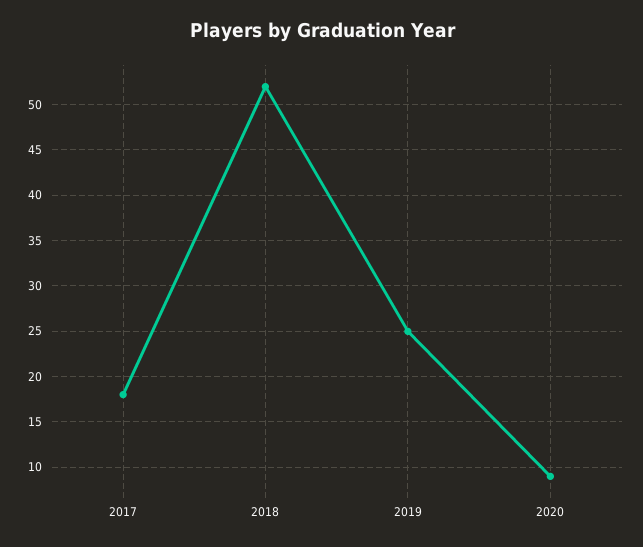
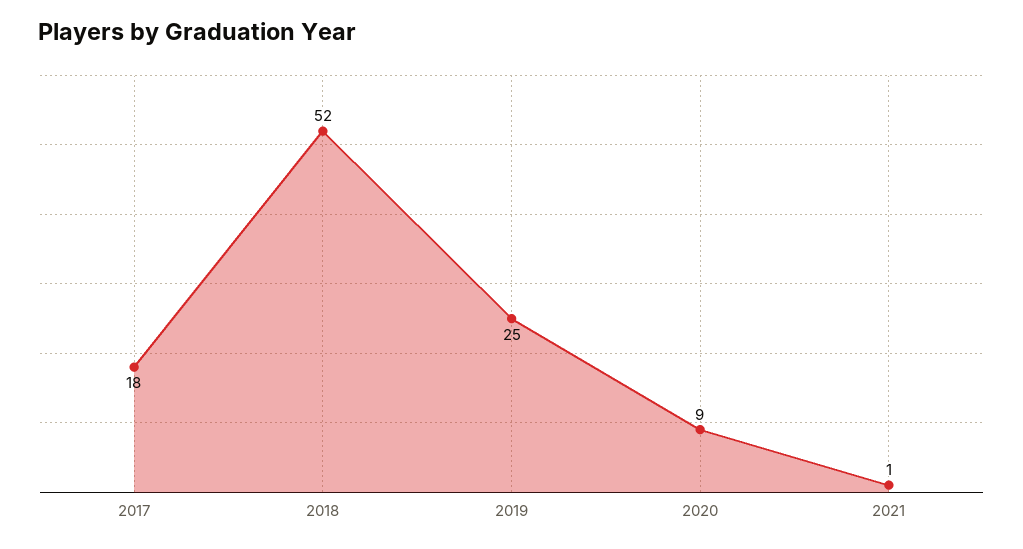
2021: none -> 1

